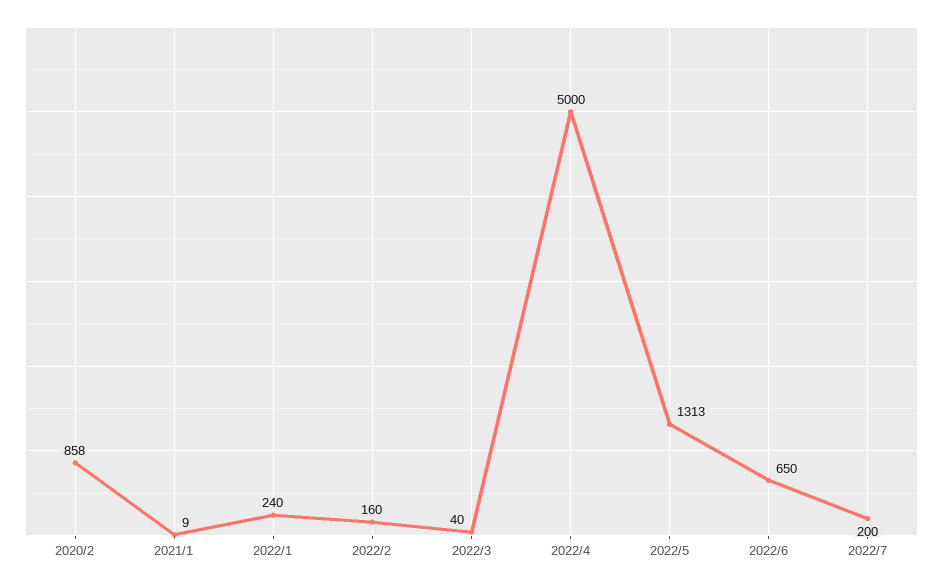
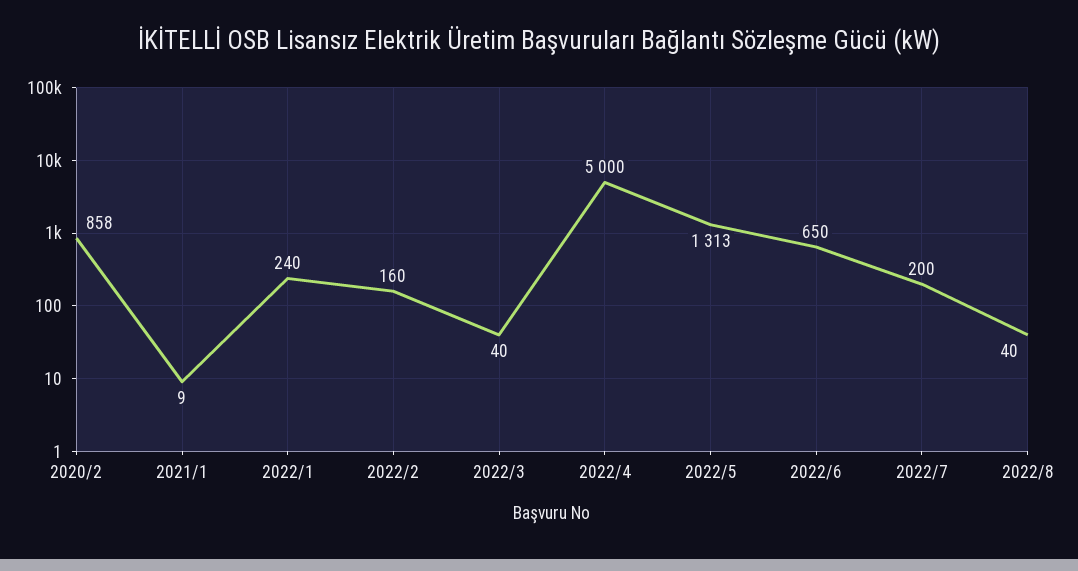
2022/8: none -> 40

